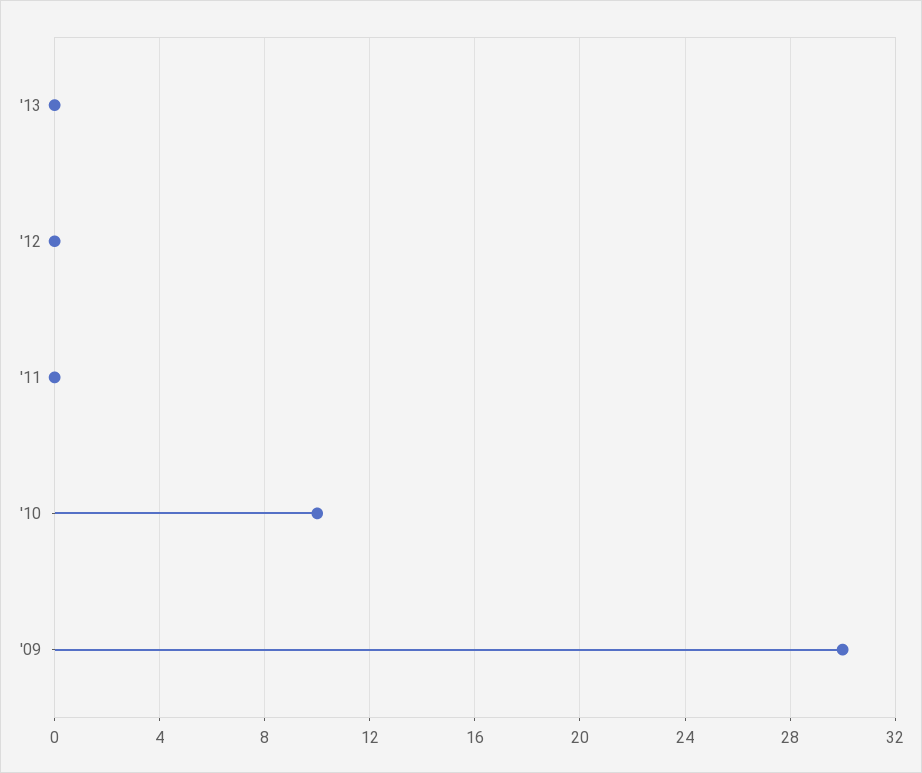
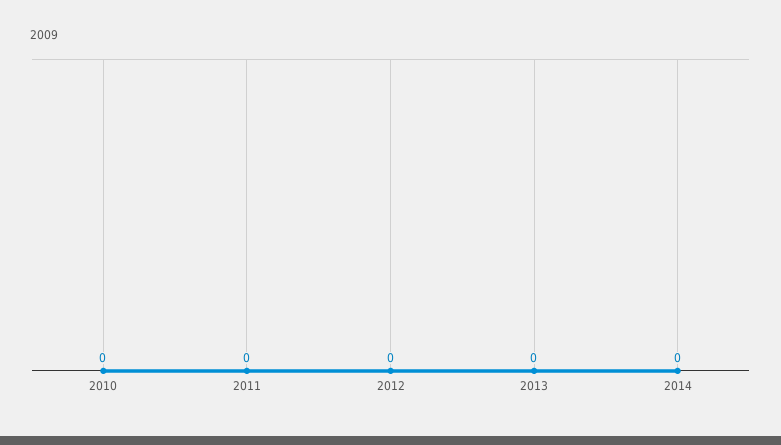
'10: 10 -> 0
'09: 30 -> none
2014: none -> 0

